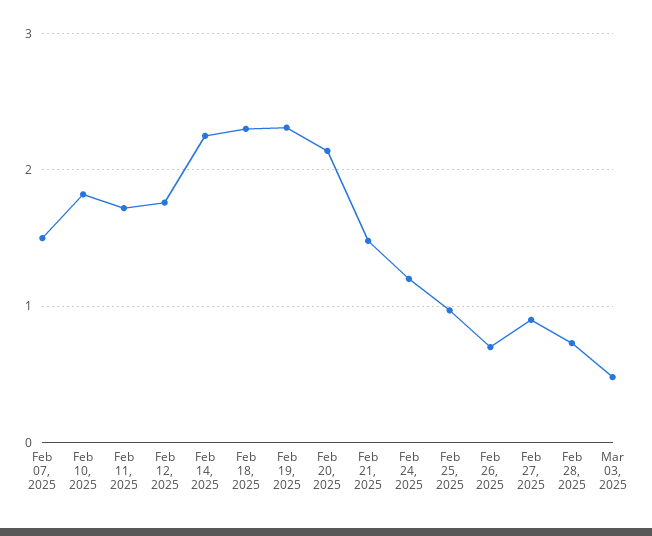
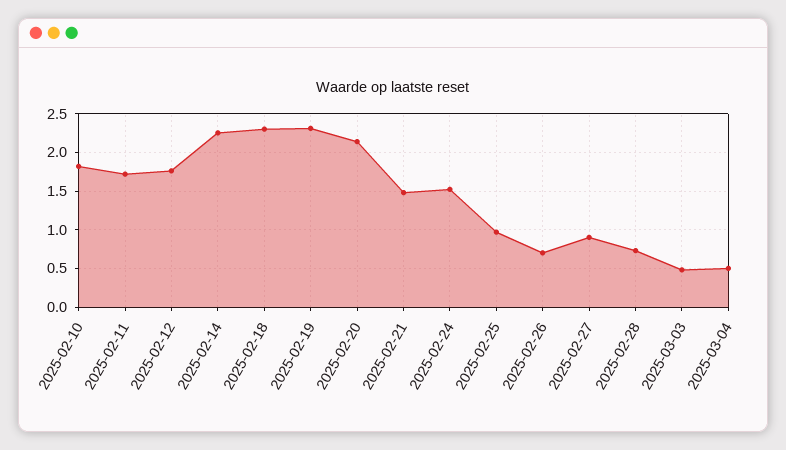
Feb 07, 2025: 1.5 -> none
Feb 24, 2025: 1.2 -> 1.5
2025-03-04: none -> 0.5

